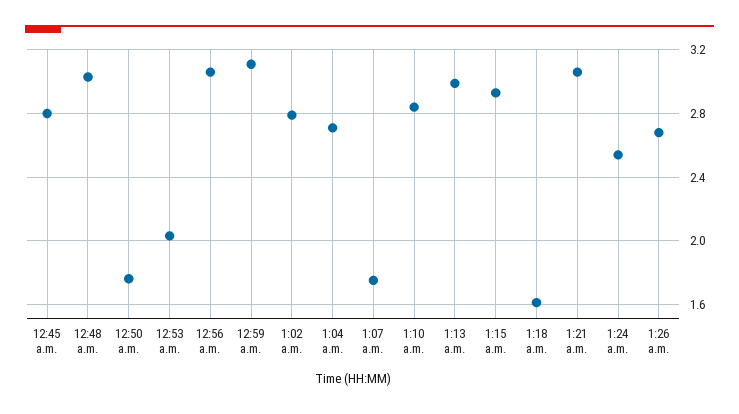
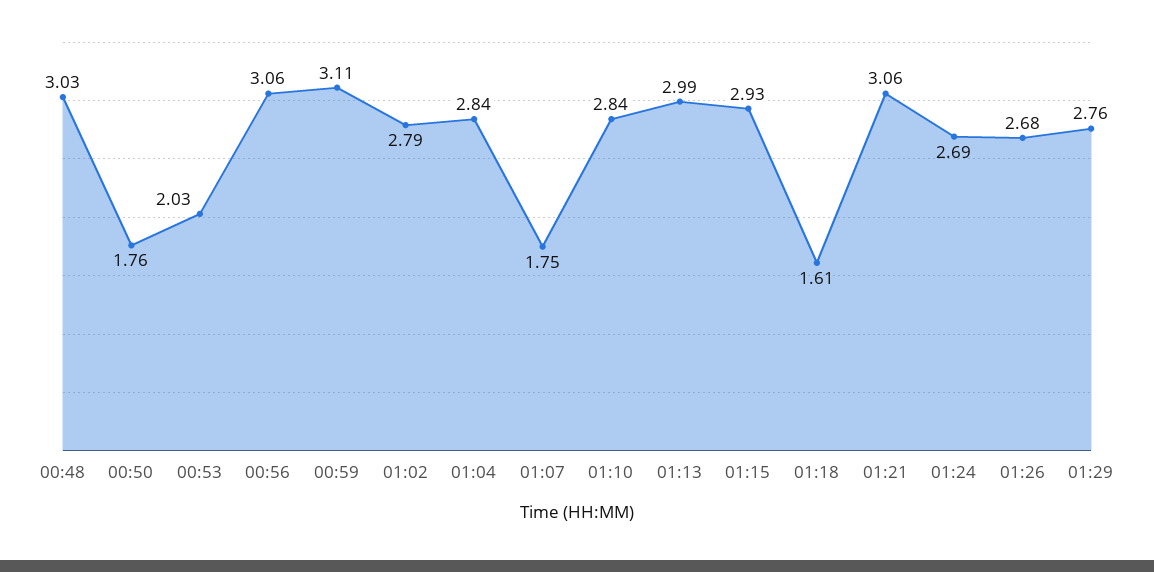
12:45 a.m.: 2.8 -> none
1:04 a.m.: 2.7 -> 2.84
1:24 a.m.: 2.55 -> 2.69
01:29: none -> 2.76

